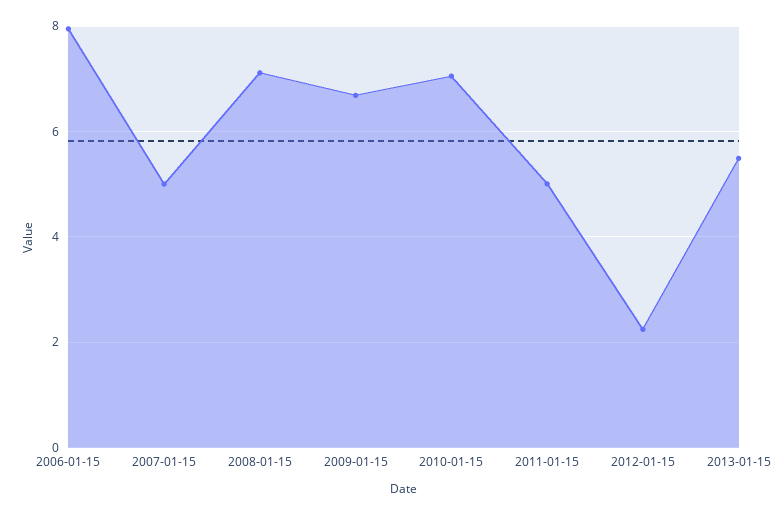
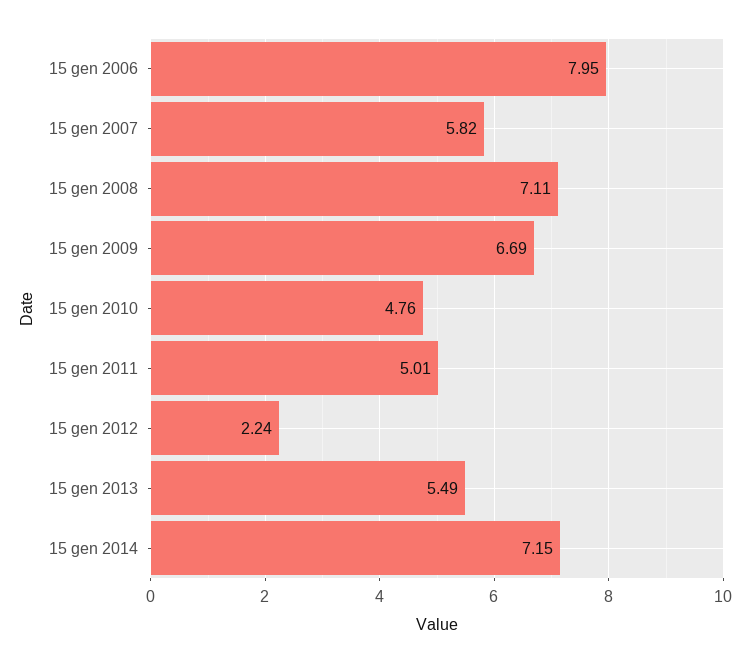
2007-01-15: 5 -> 5.82
2010-01-15: 7 -> 4.76
15 gen 2014: none -> 7.15

